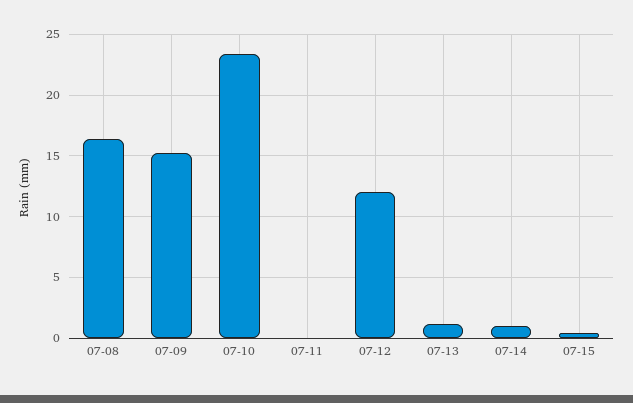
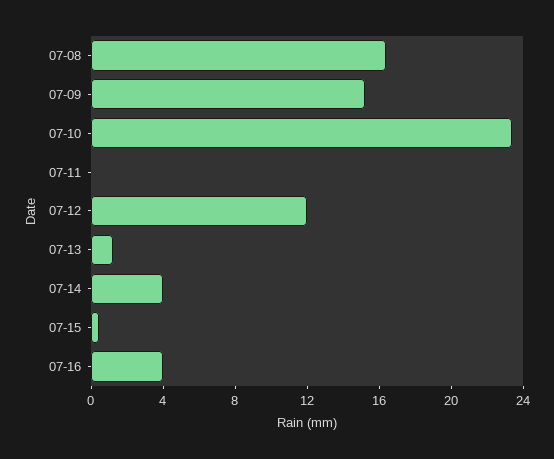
07-14: 1 -> 4
07-16: none -> 4

